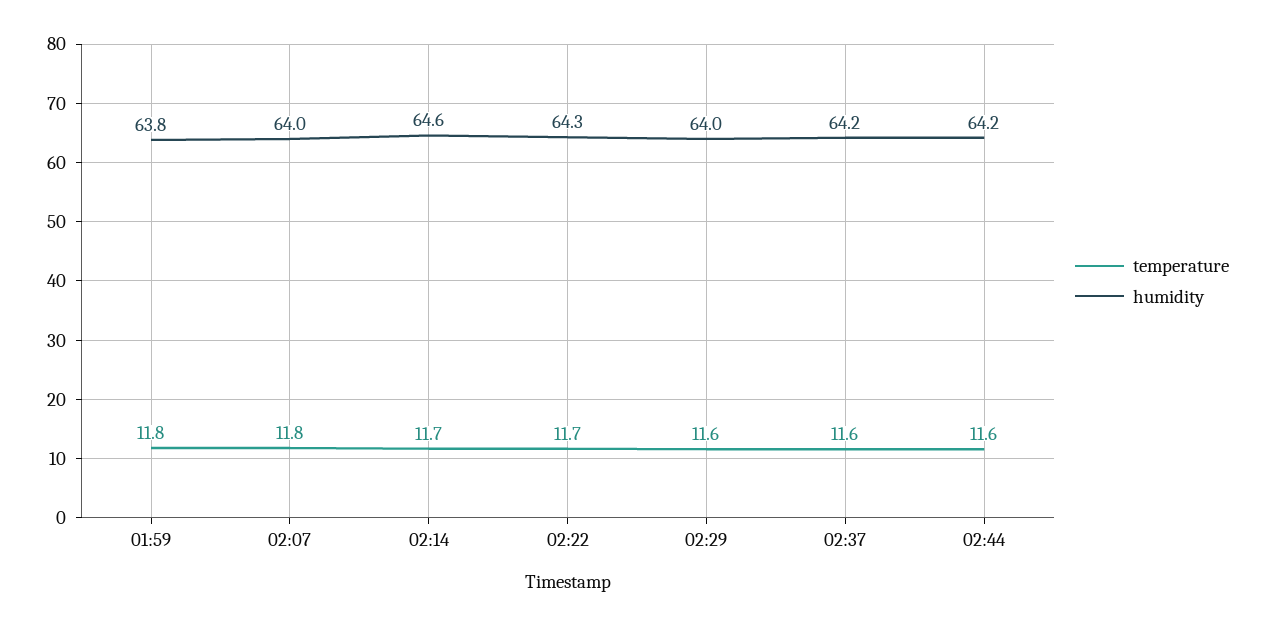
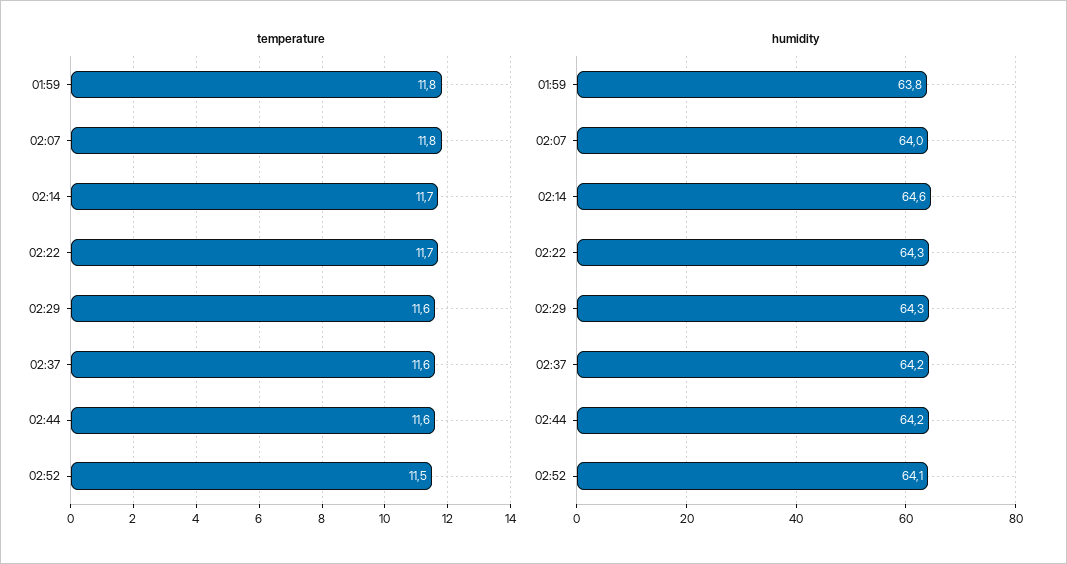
humidity, 02:29: 64 -> 64.3
temperature, 02:52: none -> 11.5
humidity, 02:52: none -> 64.1

